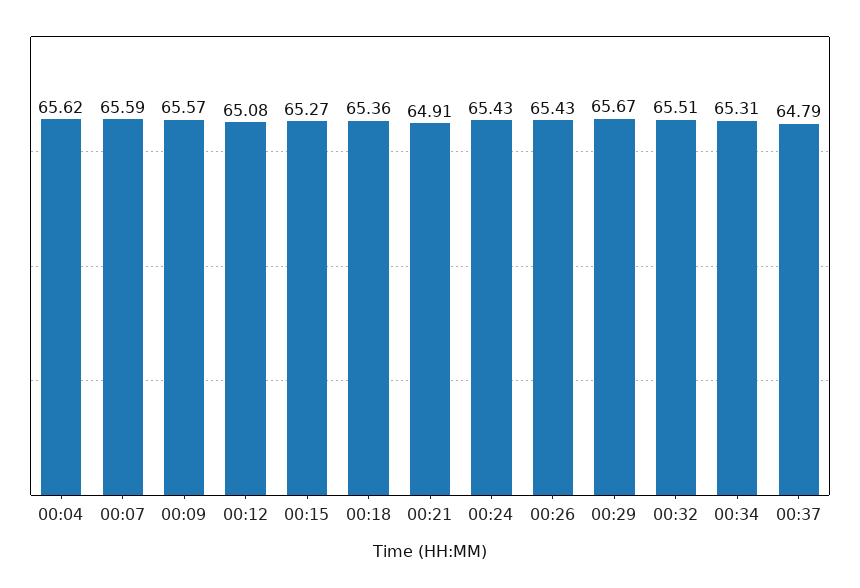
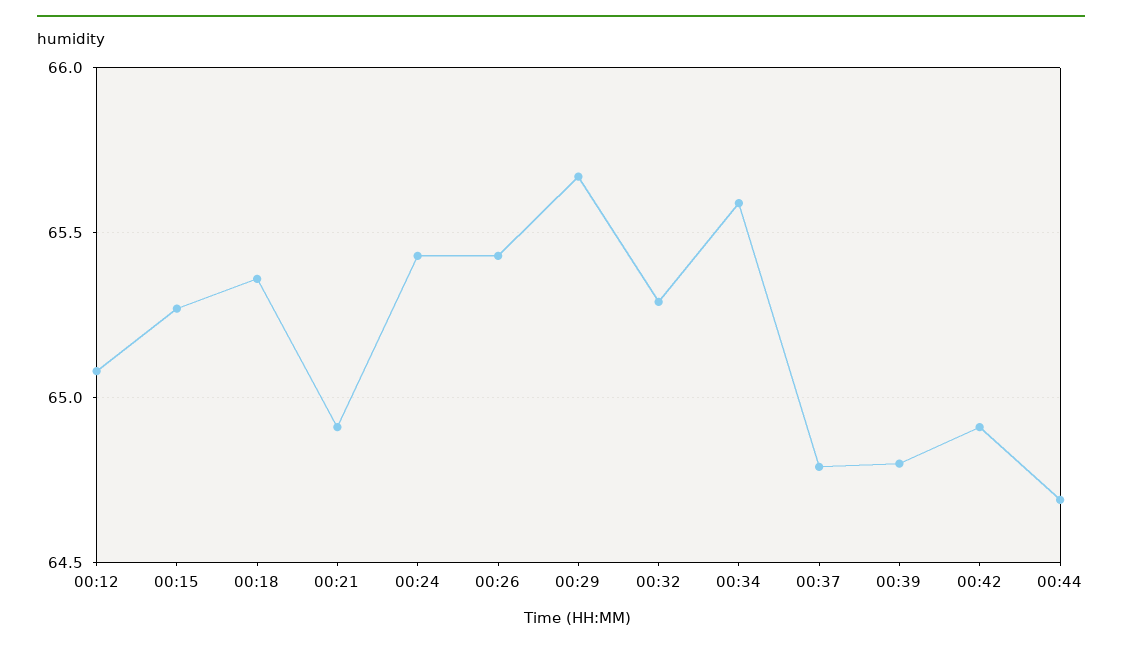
00:04: 65.62 -> none
00:07: 65.59 -> none
00:09: 65.57 -> none
00:32: 65.51 -> 65.3
00:34: 65.31 -> 65.6
00:39: none -> 64.8
00:42: none -> 64.9
00:44: none -> 64.7

